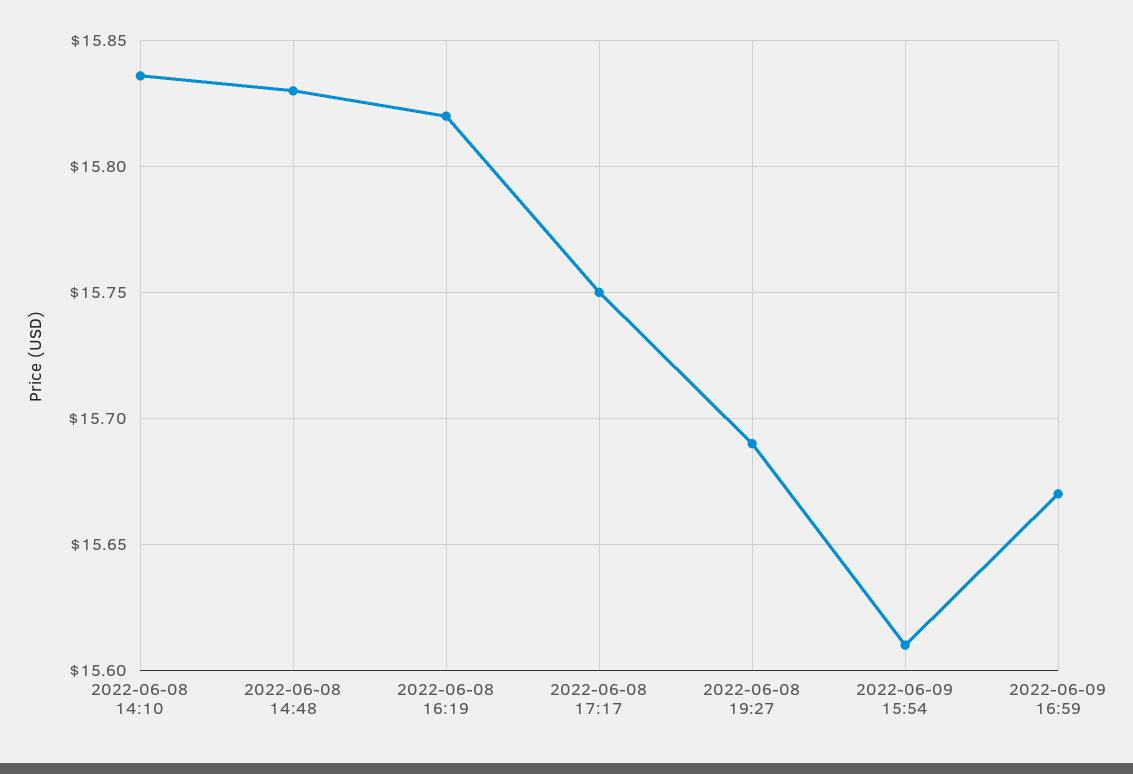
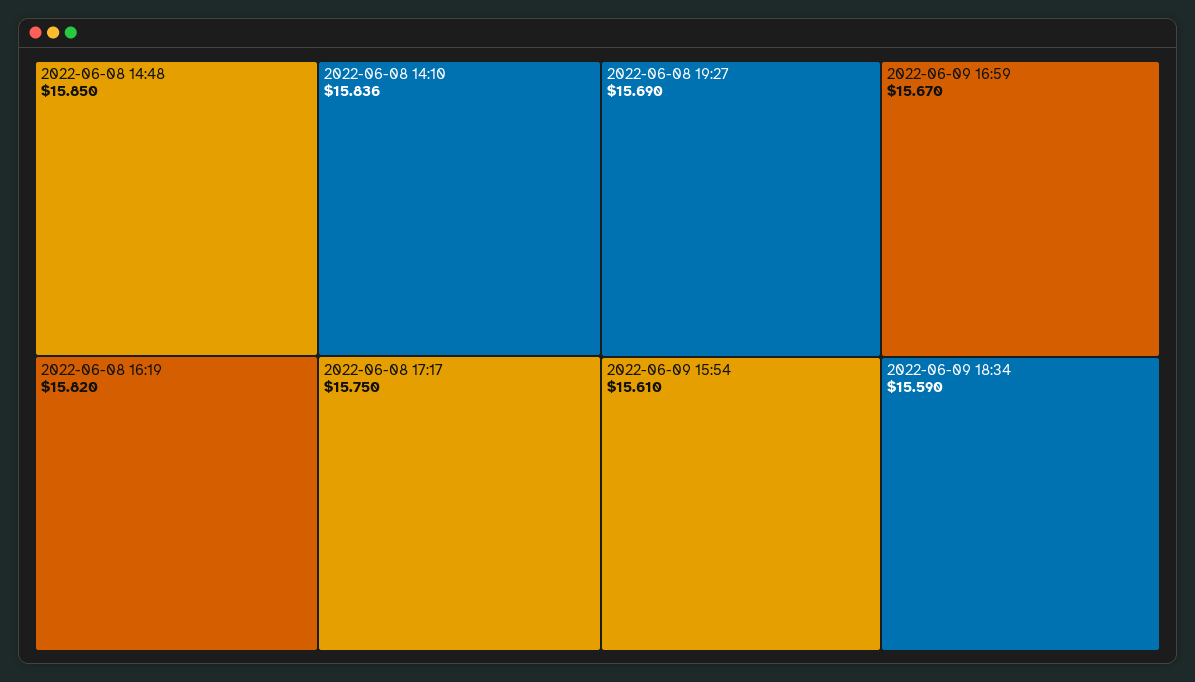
2022-06-08 14:48: 15.83 -> 15.85
2022-06-09 18:34: none -> 15.59

